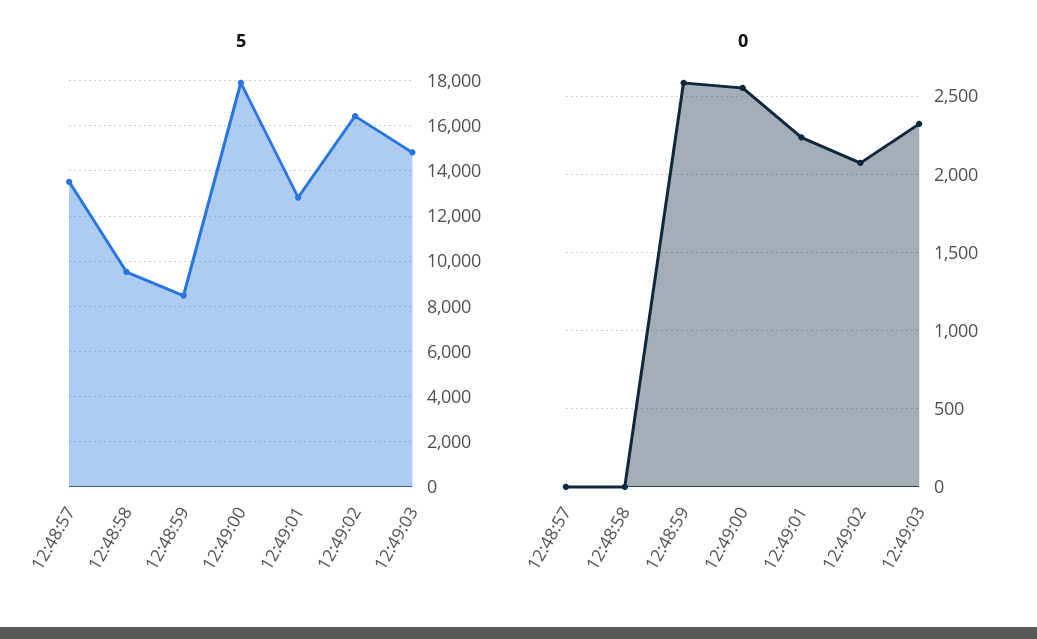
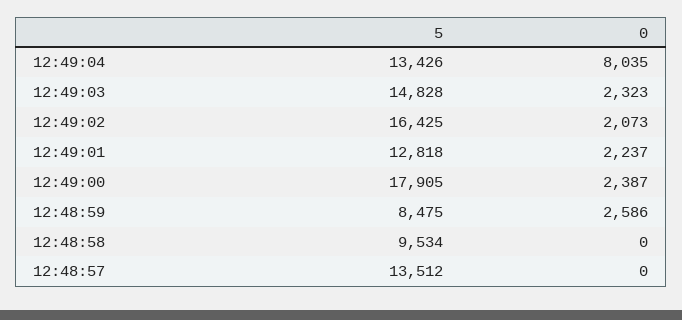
0, 12:49:00: 2550 -> 2387
5, 12:49:04: none -> 13426
0, 12:49:04: none -> 8035

